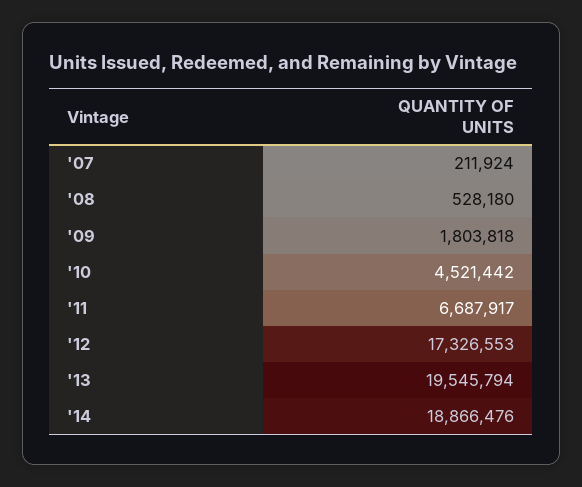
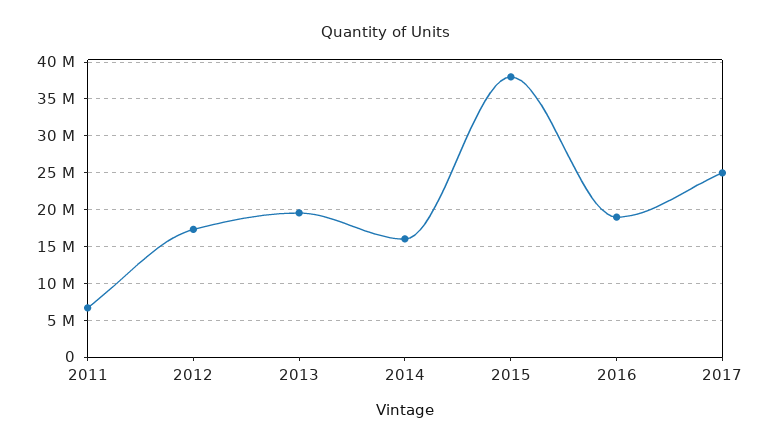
'07: 211924 -> none
'08: 528180 -> none
'09: 1803818 -> none
'10: 4521442 -> none
'14: 18866476 -> 16000000
2015: none -> 38000000
2016: none -> 19000000
2017: none -> 25000000

